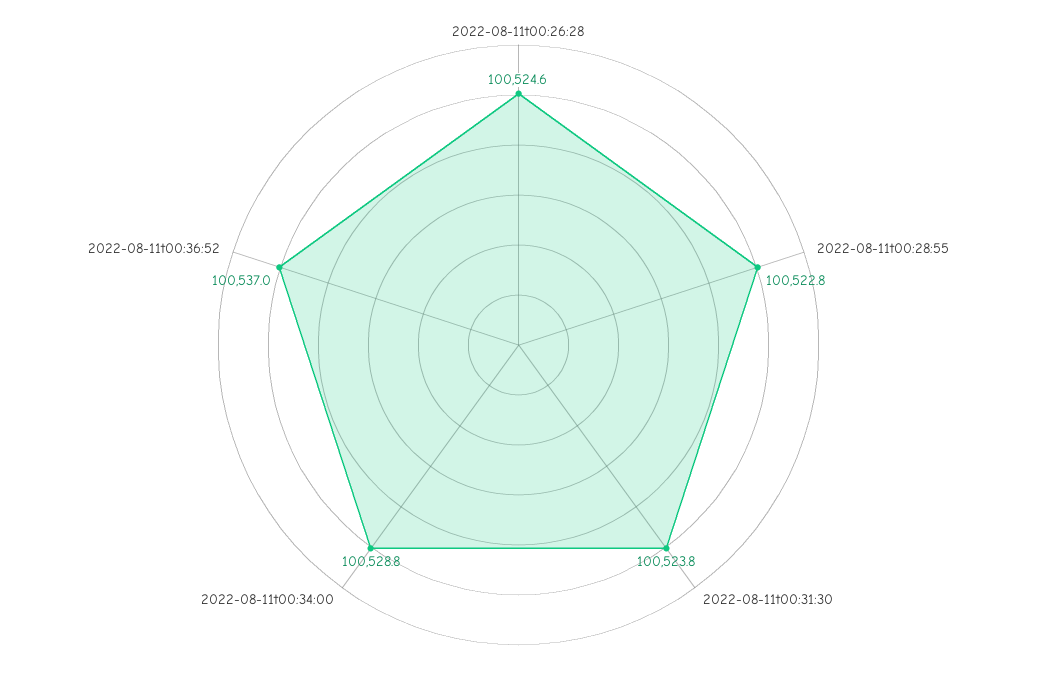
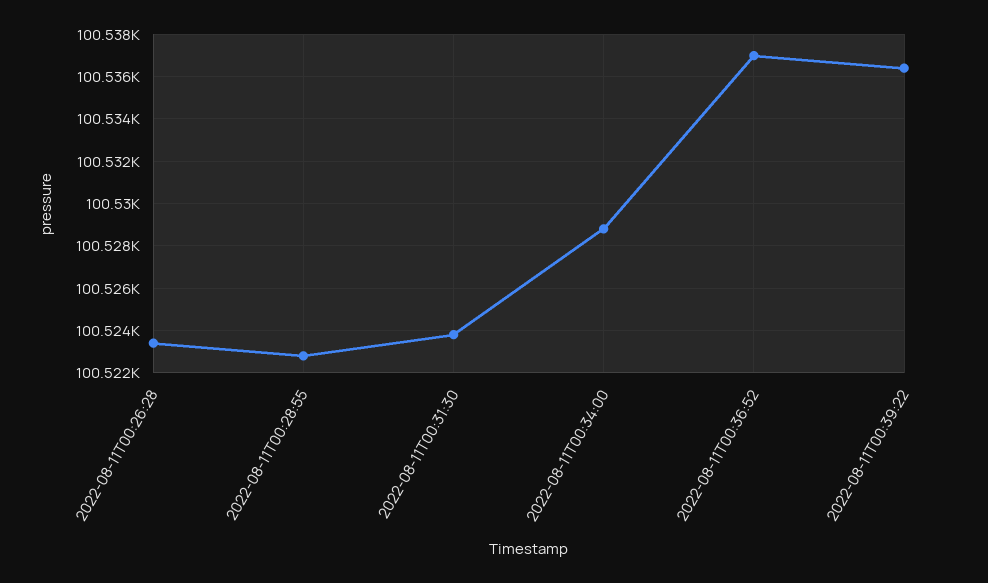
2022-08-11t00:26:28: 100524.6 -> 100523.5
2022-08-11T00:39:22: none -> 100536.5

